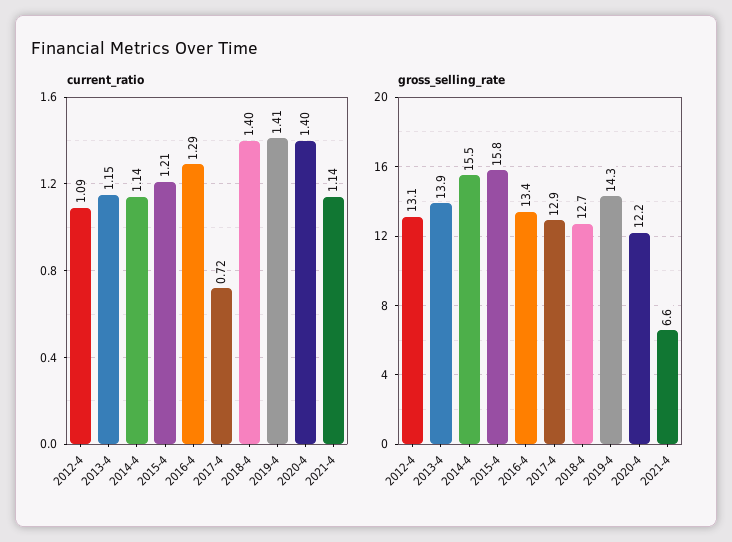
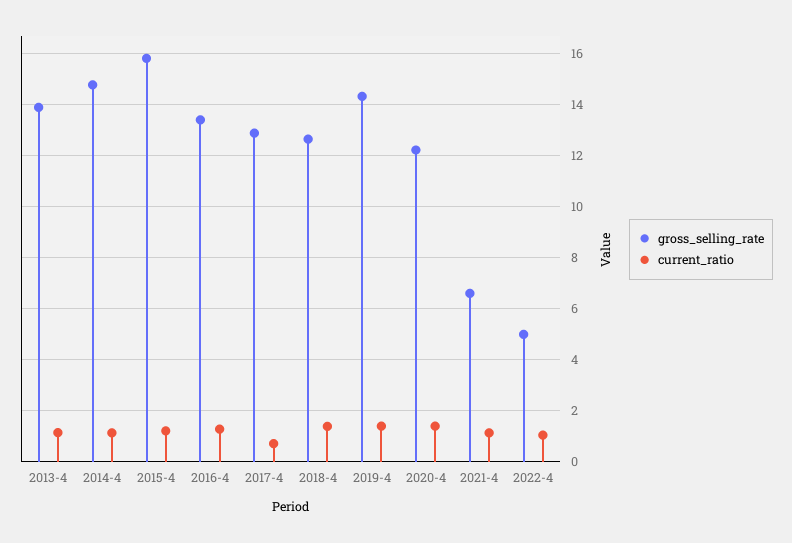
current_ratio, 2012-4: 1.09 -> none
gross_selling_rate, 2012-4: 13.1 -> none
gross_selling_rate, 2014-4: 15.5 -> 14.75
gross_selling_rate, 2022-4: none -> 5
current_ratio, 2022-4: none -> 1

